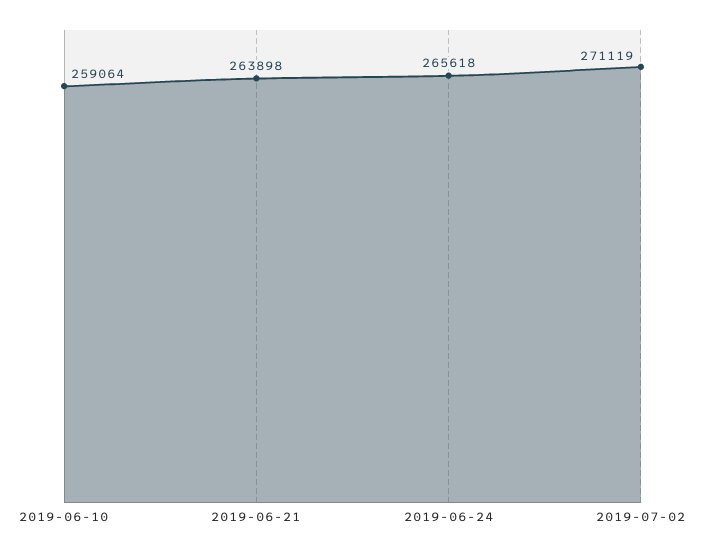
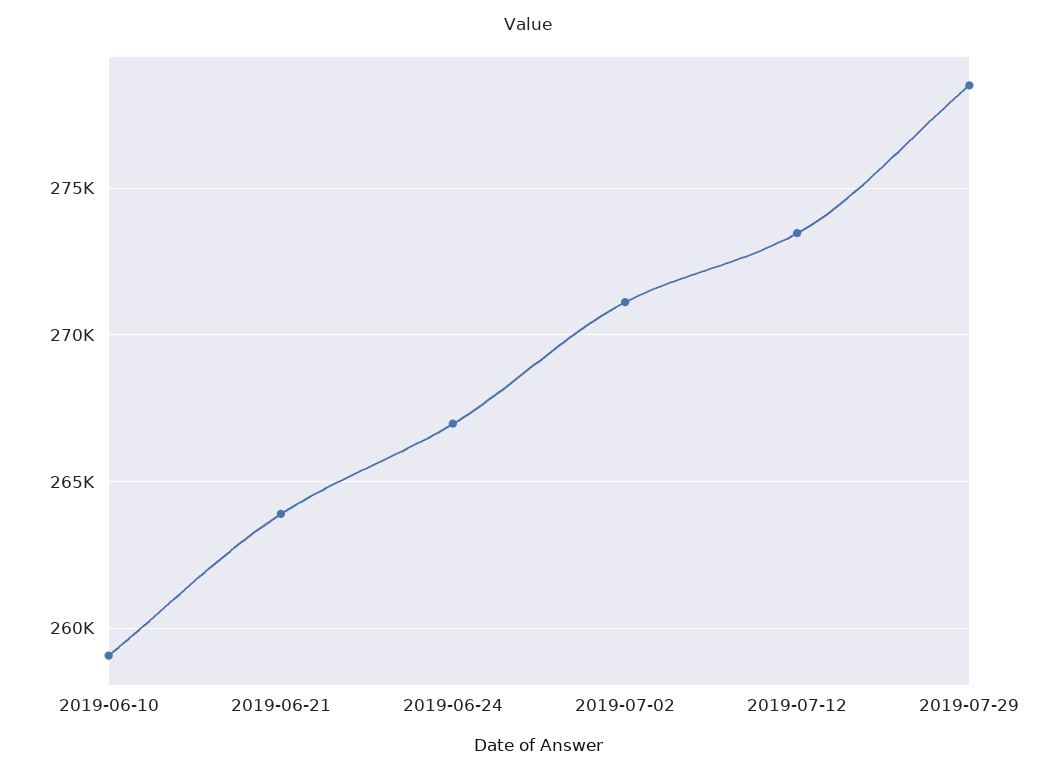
2019-06-24: 265618 -> 267000
2019-07-12: none -> 273500
2019-07-29: none -> 278500

